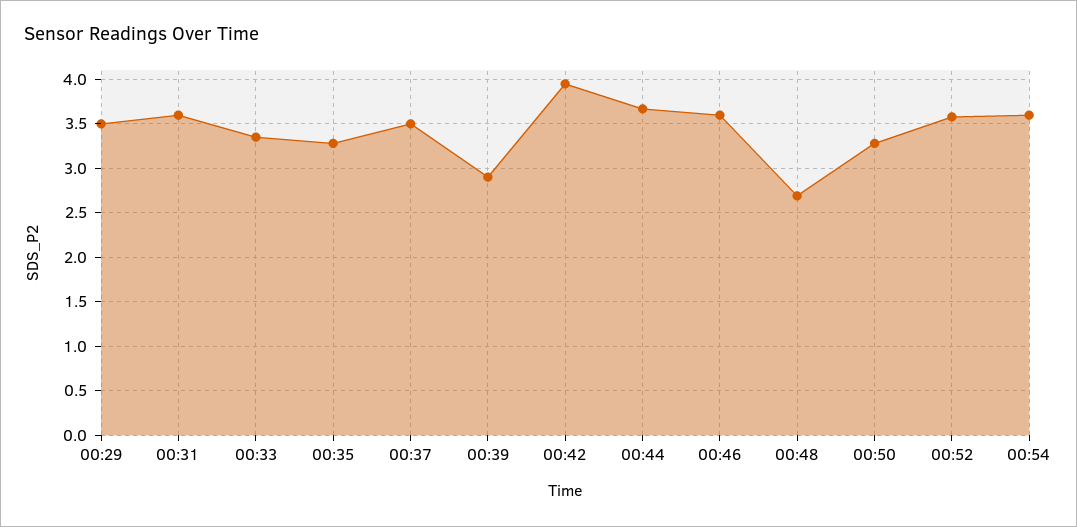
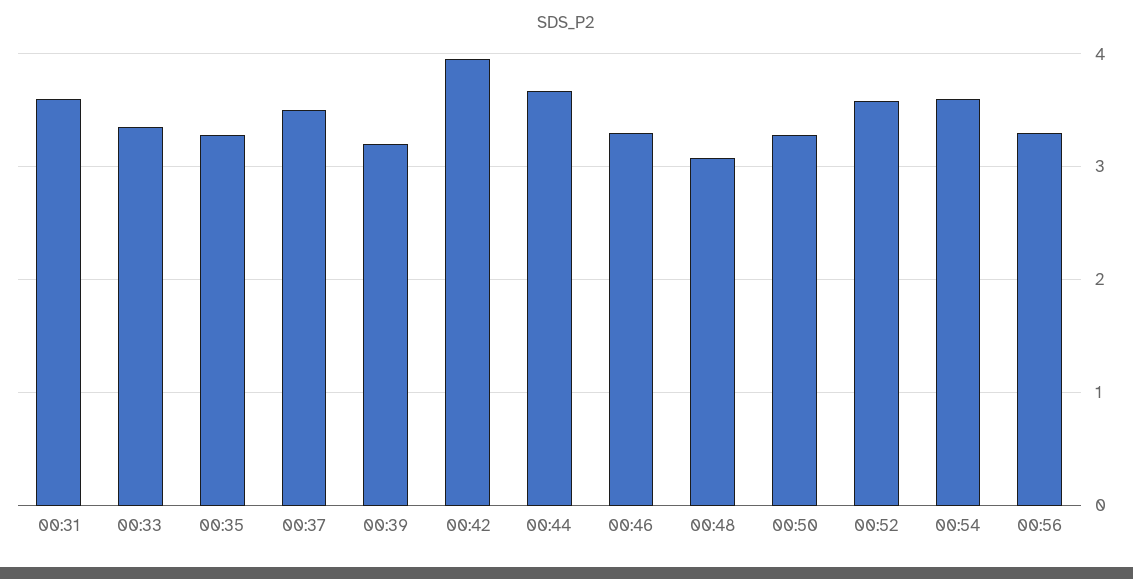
00:29: 3.5 -> none
00:39: 2.9 -> 3.2
00:46: 3.6 -> 3.3
00:48: 2.7 -> 3.1
00:56: none -> 3.3

